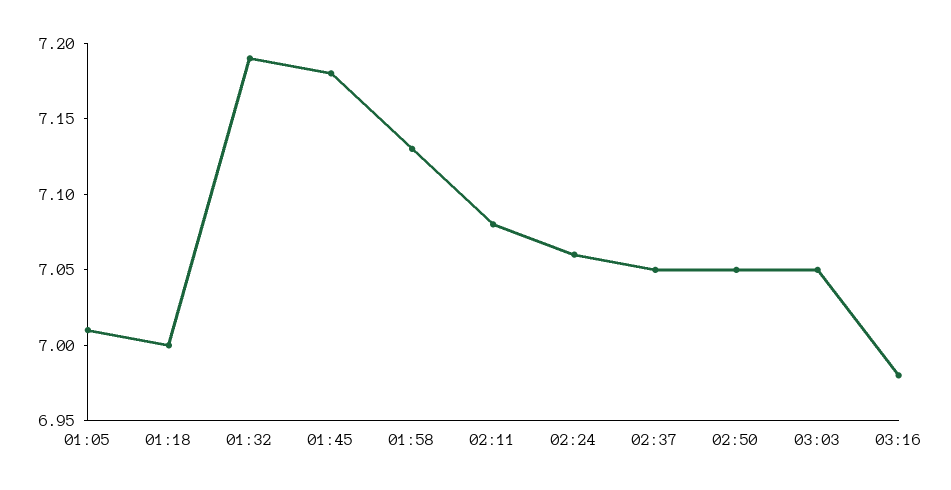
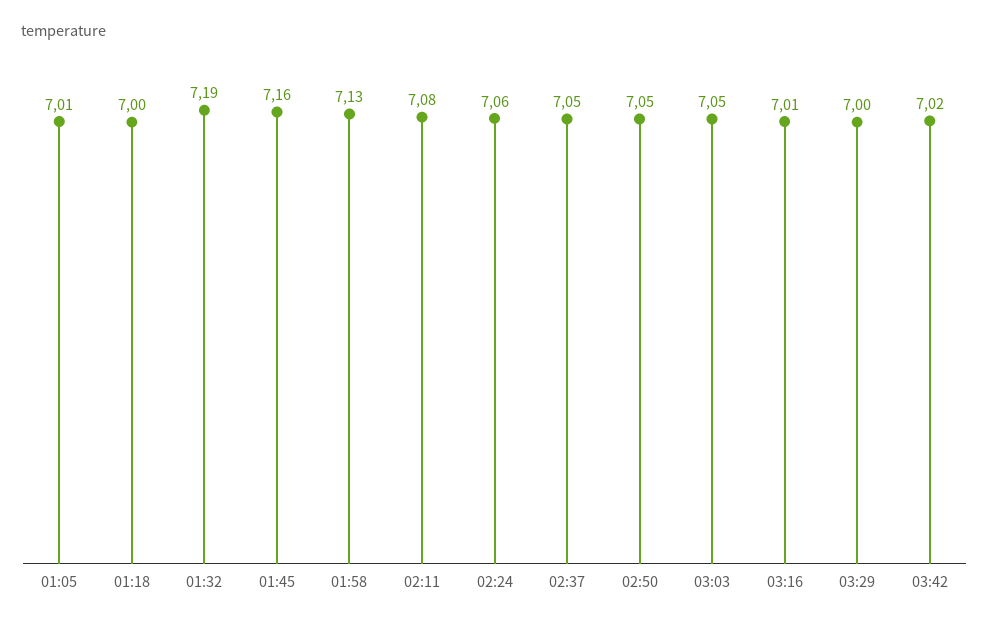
01:45: 7.18 -> 7.16
03:16: 6.98 -> 7.01
03:29: none -> 7
03:42: none -> 7.02

